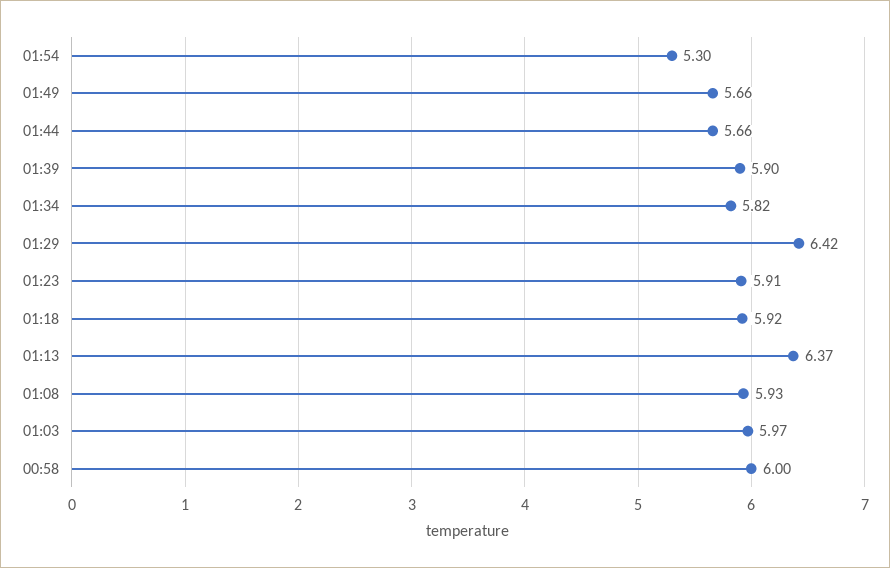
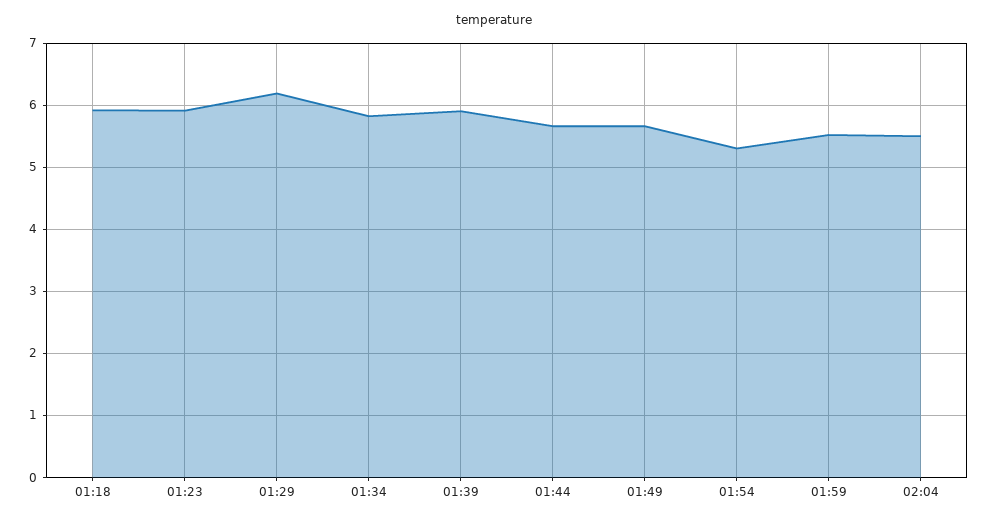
01:29: 6.42 -> 6.2
01:13: 6.37 -> none
01:08: 5.93 -> none
01:03: 5.97 -> none
00:58: 6 -> none
01:59: none -> 5.5
02:04: none -> 5.5

